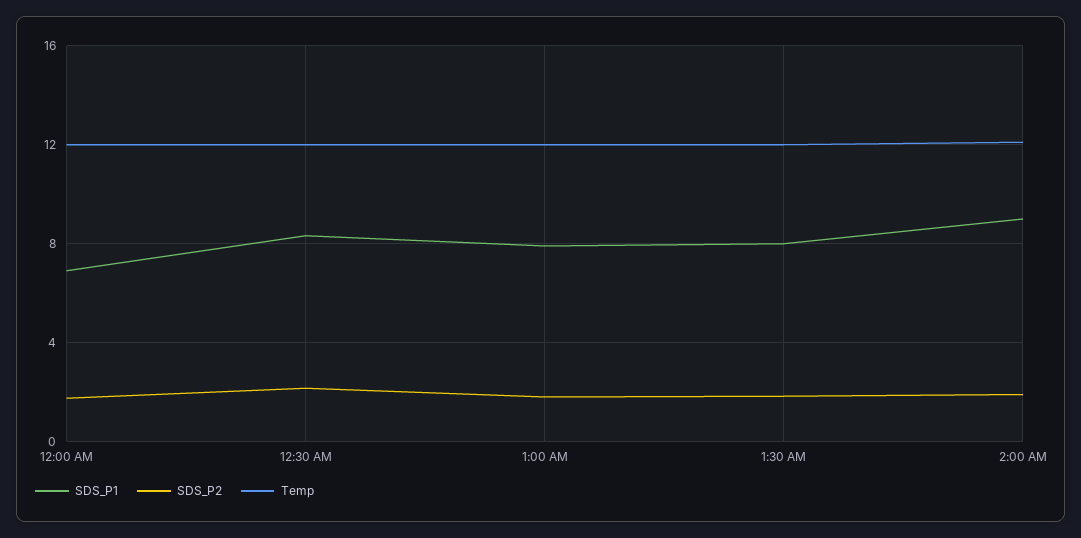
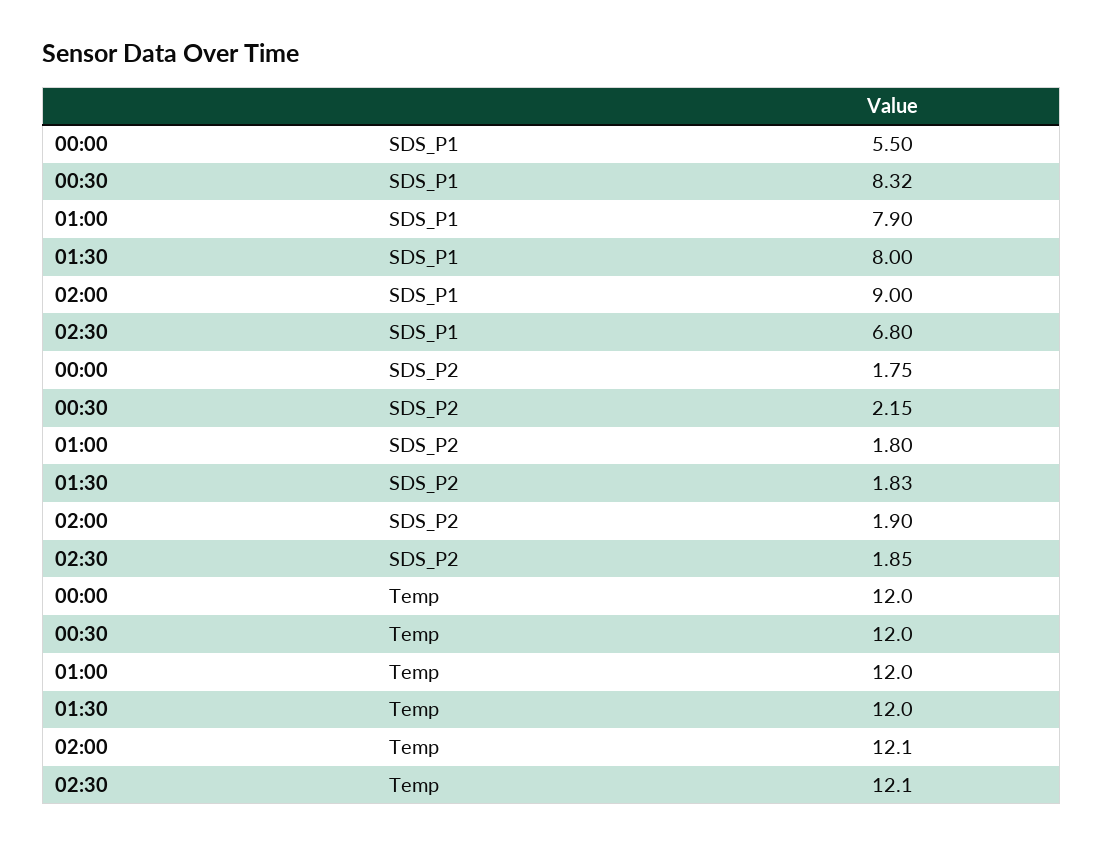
SDS_P1, 12:00 AM: 7 -> 5.5
SDS_P1, 02:30: none -> 6.8
SDS_P2, 02:30: none -> 1.85
Temp, 02:30: none -> 12.1

